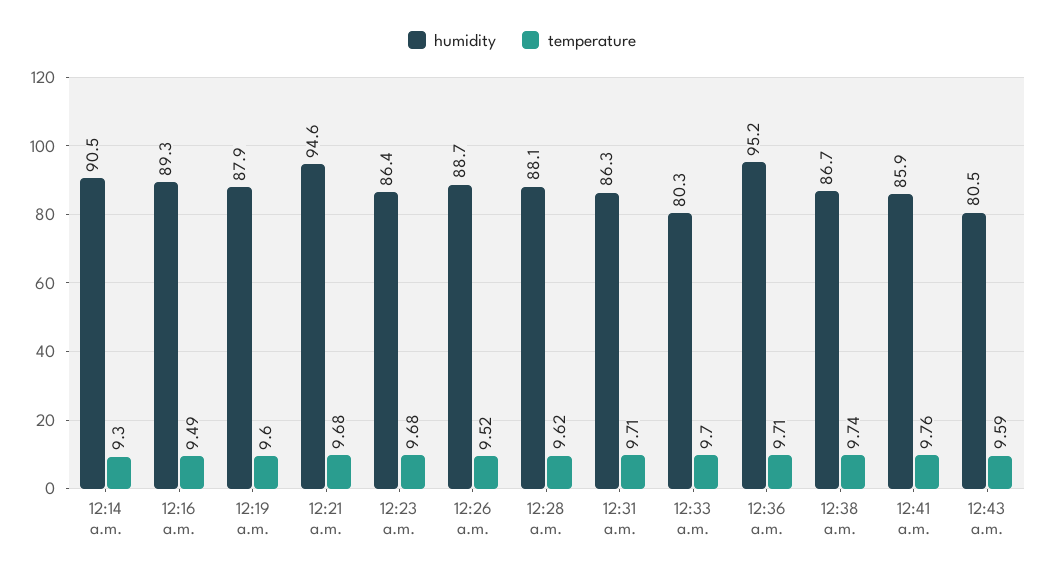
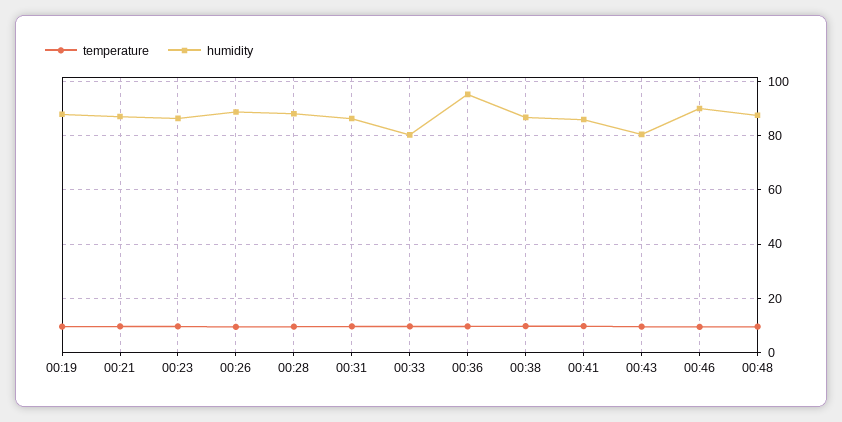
humidity, 12:14 a.m.: 90.5 -> none
temperature, 12:14 a.m.: 9.3 -> none
humidity, 12:16 a.m.: 89.3 -> none
temperature, 12:16 a.m.: 9.49 -> none
humidity, 12:21 a.m.: 94.6 -> 87.5
temperature, 00:46: none -> 10
humidity, 00:46: none -> 90
temperature, 00:48: none -> 10
humidity, 00:48: none -> 87.5

